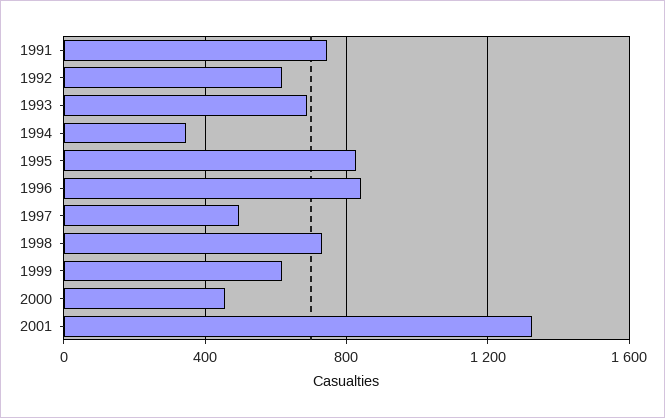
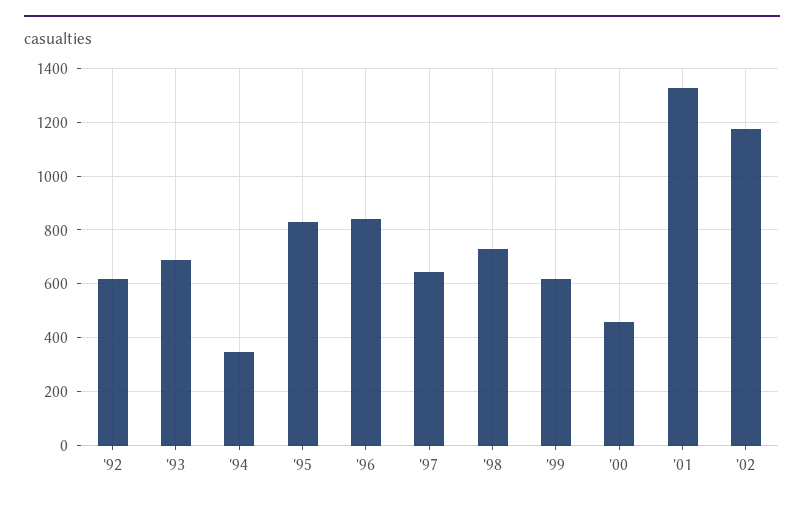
1991: 750 -> none
1997: 500 -> 650
'02: none -> 1175

